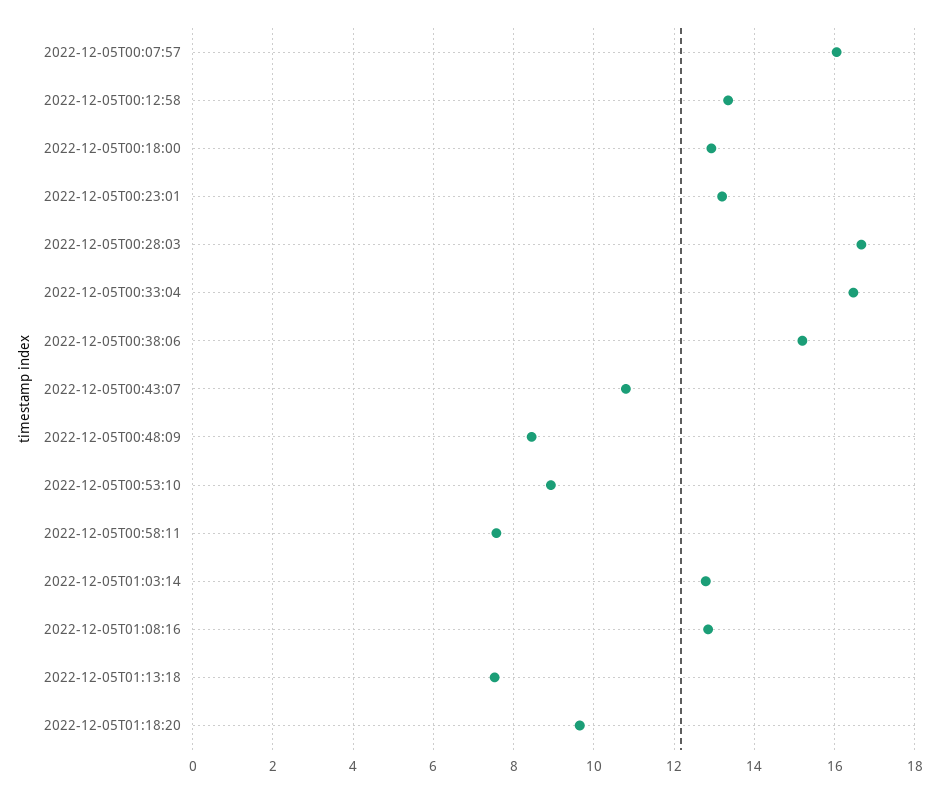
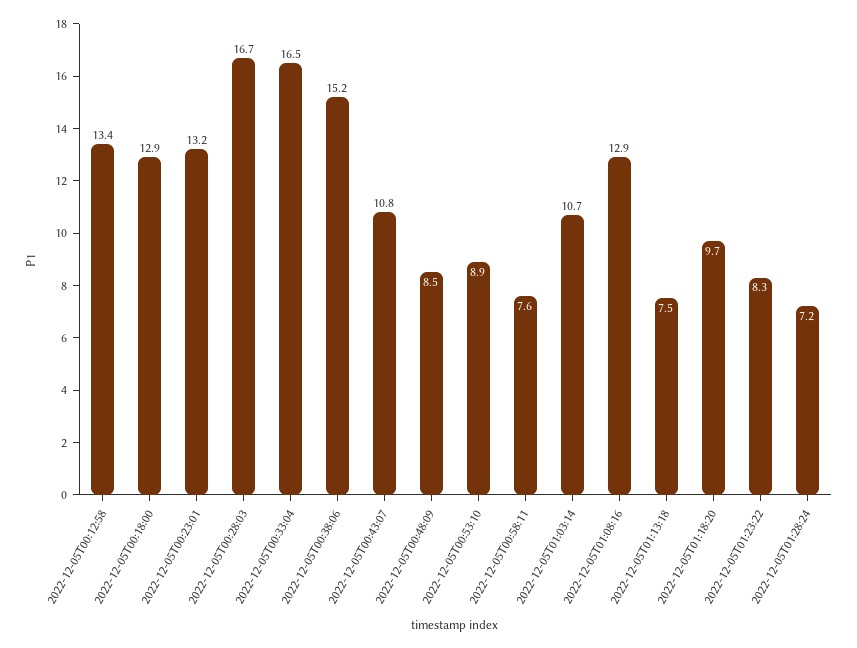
2022-12-05T00:07:57: 16 -> none
2022-12-05T01:03:14: 12.8 -> 10.7
2022-12-05T01:23:22: none -> 8.3
2022-12-05T01:28:24: none -> 7.2

